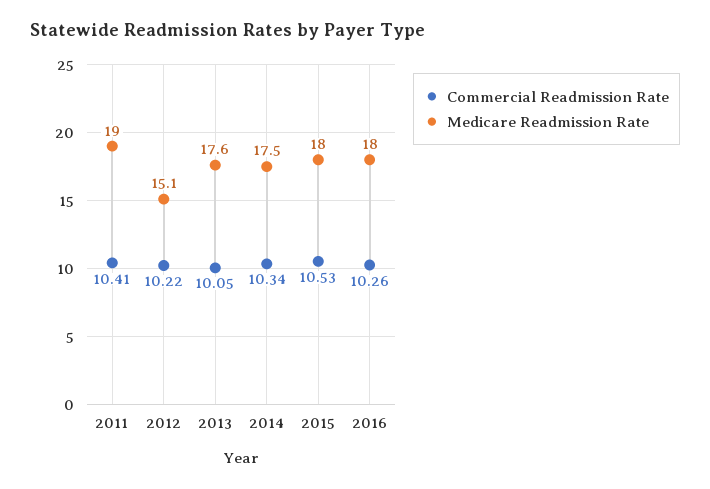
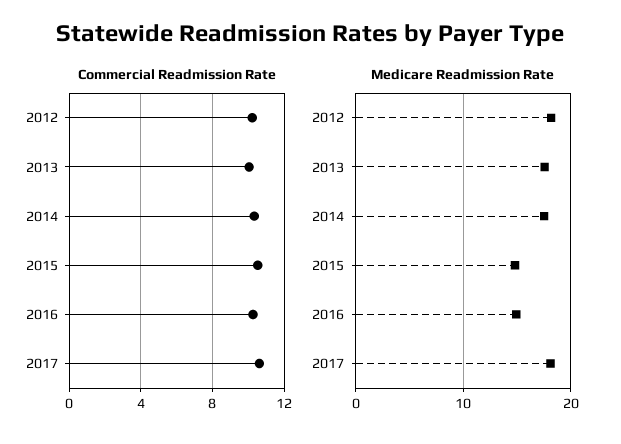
Commercial Readmission Rate, 2011: 10.41 -> none
Medicare Readmission Rate, 2011: 19 -> none
Medicare Readmission Rate, 2012: 15.1 -> 18
Medicare Readmission Rate, 2015: 18 -> 15
Medicare Readmission Rate, 2016: 18 -> 15
Commercial Readmission Rate, 2017: none -> 10.5
Medicare Readmission Rate, 2017: none -> 18

